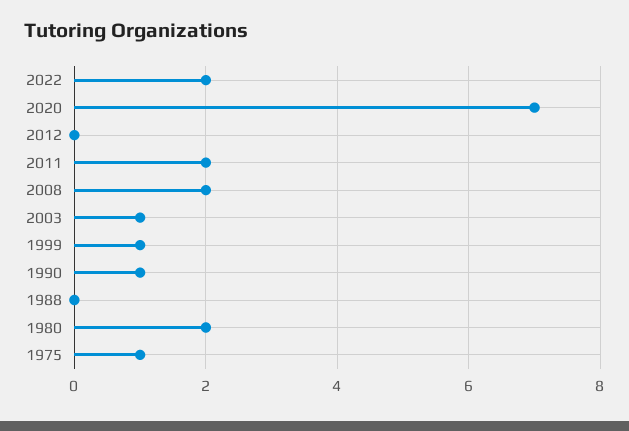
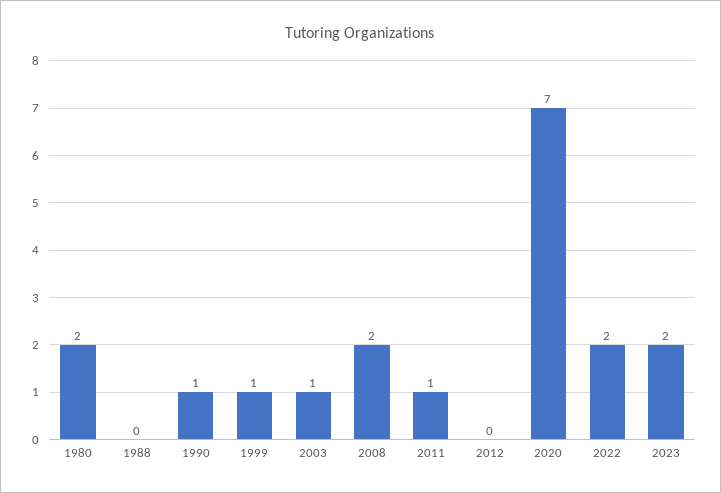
2011: 2 -> 1
1975: 1 -> none
2023: none -> 2

